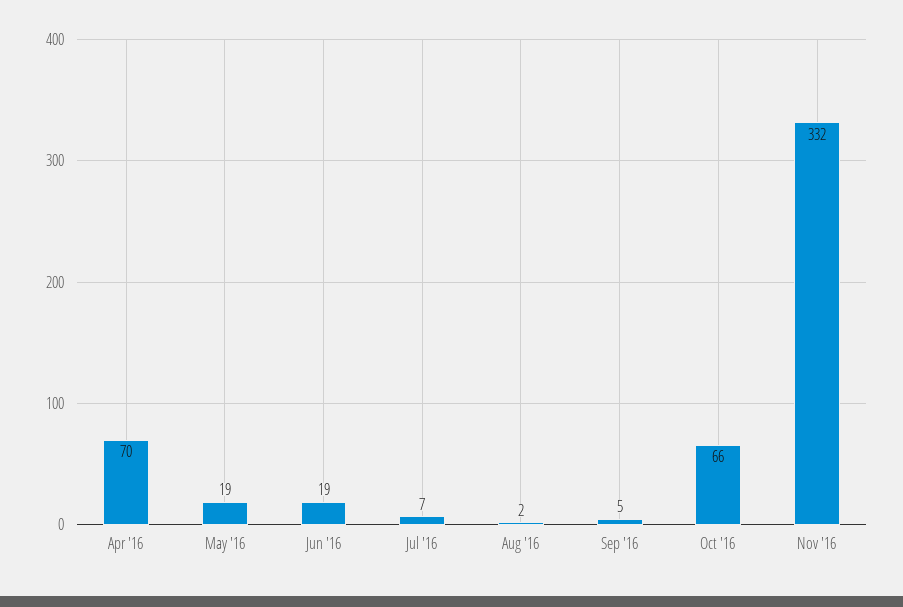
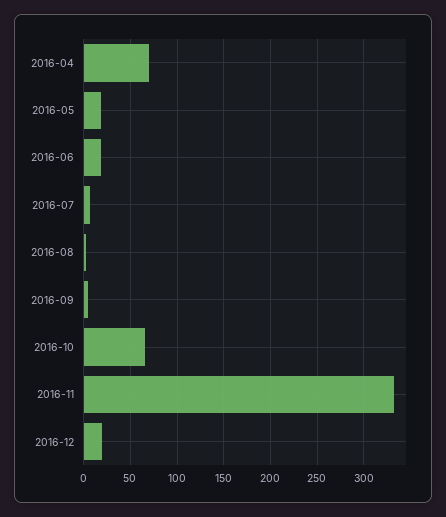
2016-12: none -> 20

